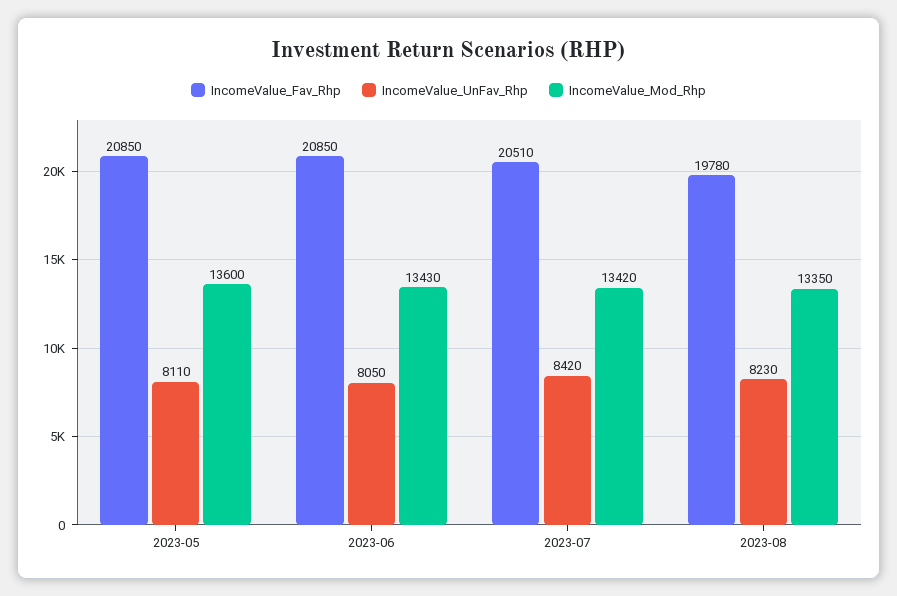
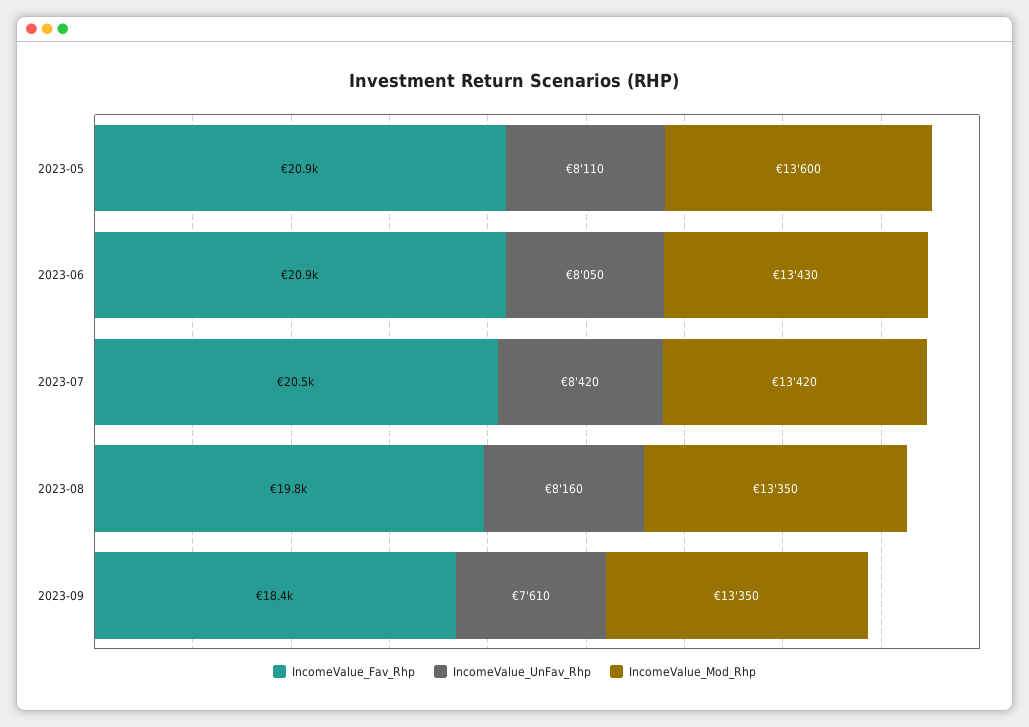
IncomeValue_UnFav_Rhp, 2023-08: 8230 -> 8160
IncomeValue_Fav_Rhp, 2023-09: none -> 18400
IncomeValue_UnFav_Rhp, 2023-09: none -> 7610
IncomeValue_Mod_Rhp, 2023-09: none -> 13350

